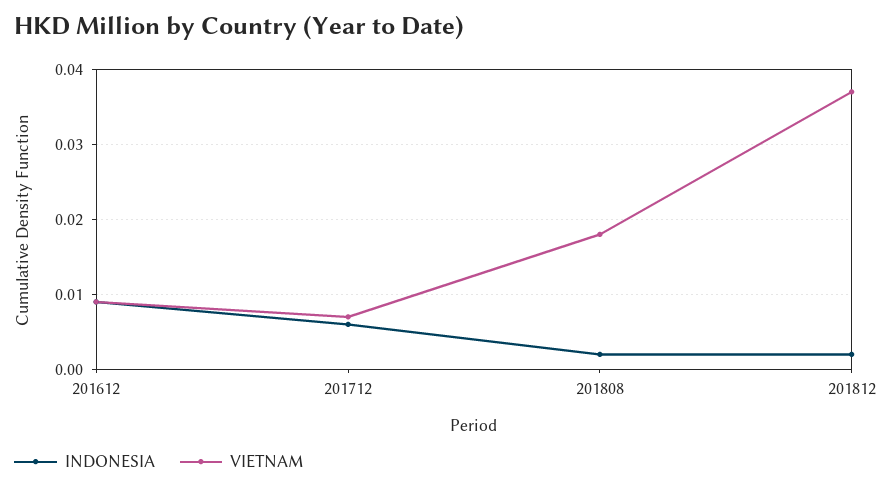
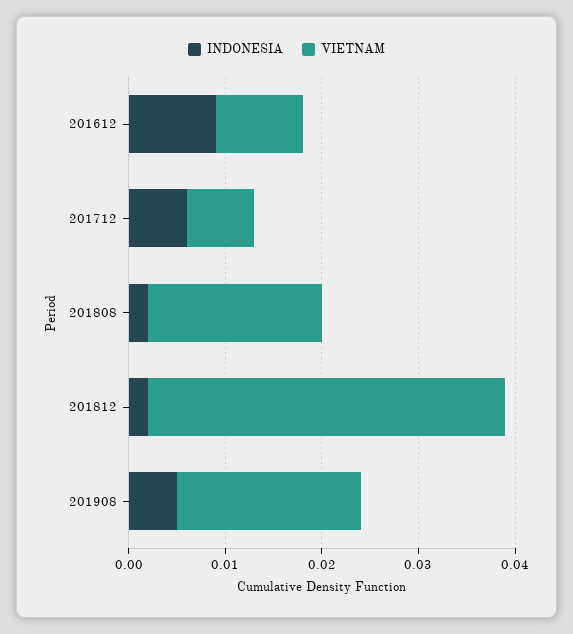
INDONESIA, 201908: none -> 0.005
VIETNAM, 201908: none -> 0.019

